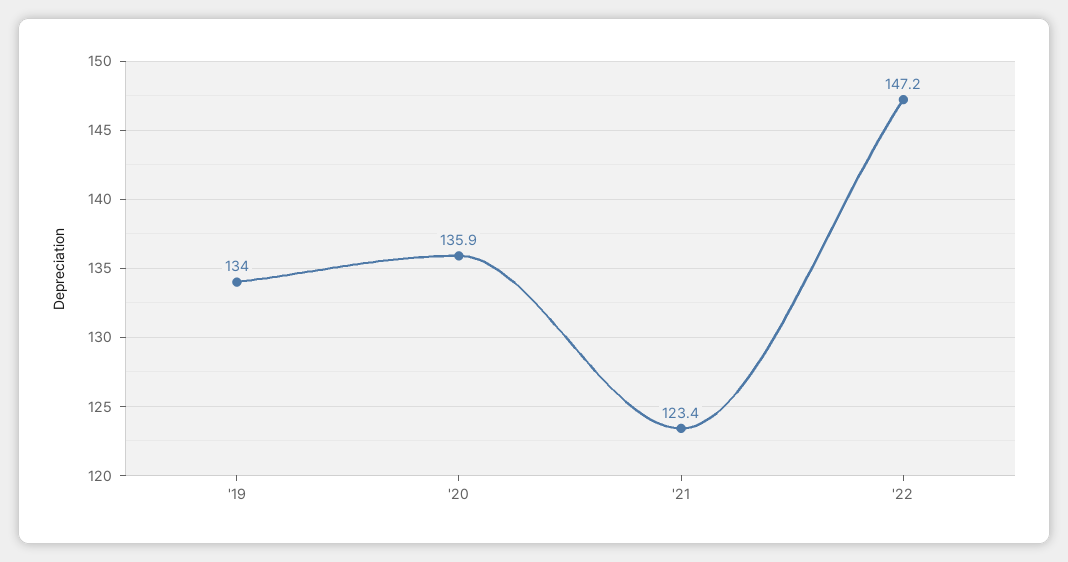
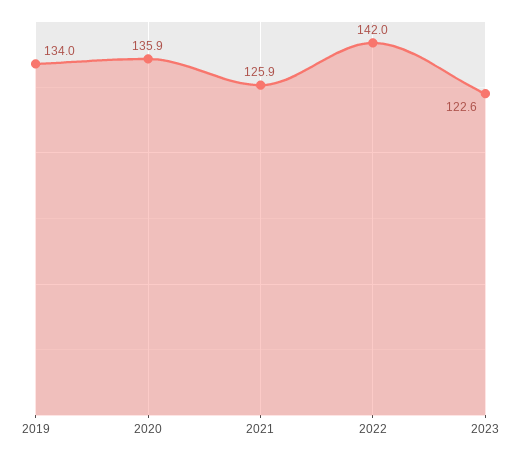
'21: 123.4 -> 125.9
'22: 147.2 -> 142
2023: none -> 122.6

